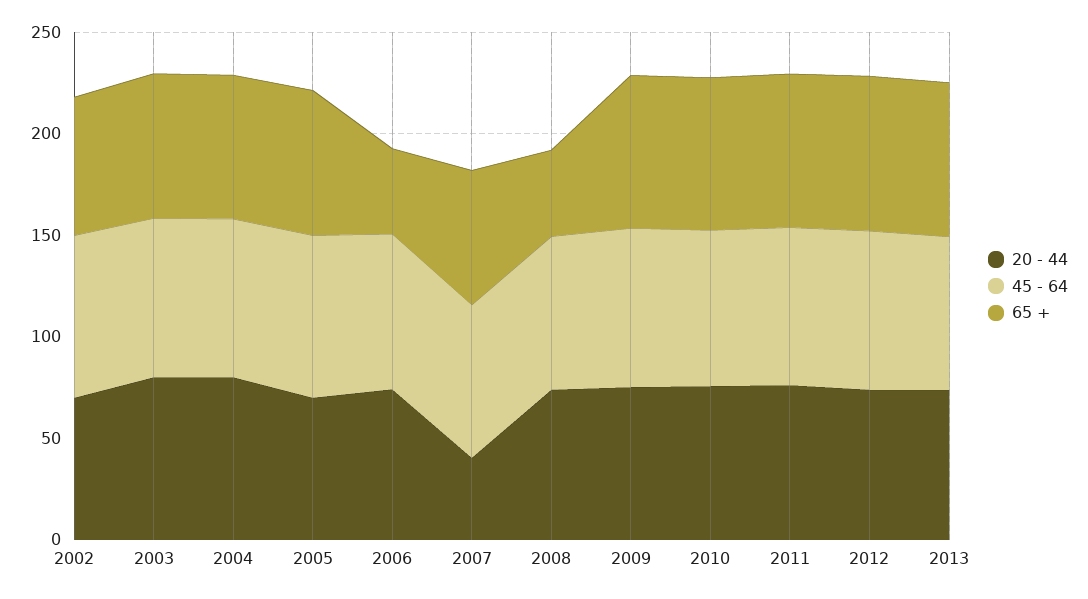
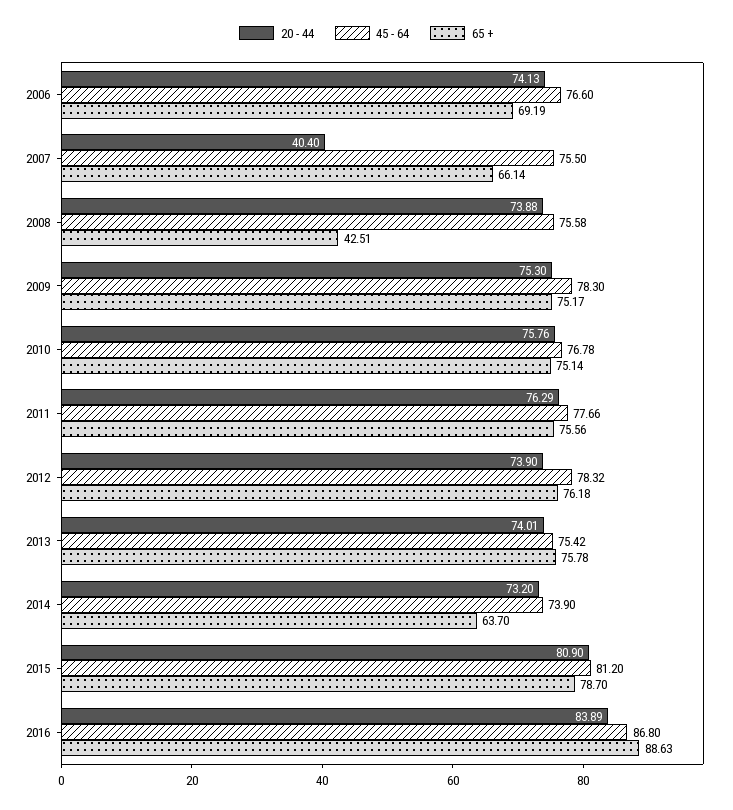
20 - 44, 2002: 70 -> none
45 - 64, 2002: 80 -> none
65 +, 2002: 70 -> none
20 - 44, 2003: 80 -> none
45 - 64, 2003: 80 -> none
65 +, 2003: 70 -> none
20 - 44, 2004: 80 -> none
45 - 64, 2004: 80 -> none
65 +, 2004: 70 -> none
20 - 44, 2005: 70 -> none
45 - 64, 2005: 80 -> none
65 +, 2005: 70 -> none
65 +, 2006: 40 -> 69.19
20 - 44, 2014: none -> 73.2
45 - 64, 2014: none -> 73.9
65 +, 2014: none -> 63.7
20 - 44, 2015: none -> 80.9
45 - 64, 2015: none -> 81.2
65 +, 2015: none -> 78.7
20 - 44, 2016: none -> 83.89
45 - 64, 2016: none -> 86.8
65 +, 2016: none -> 88.63

